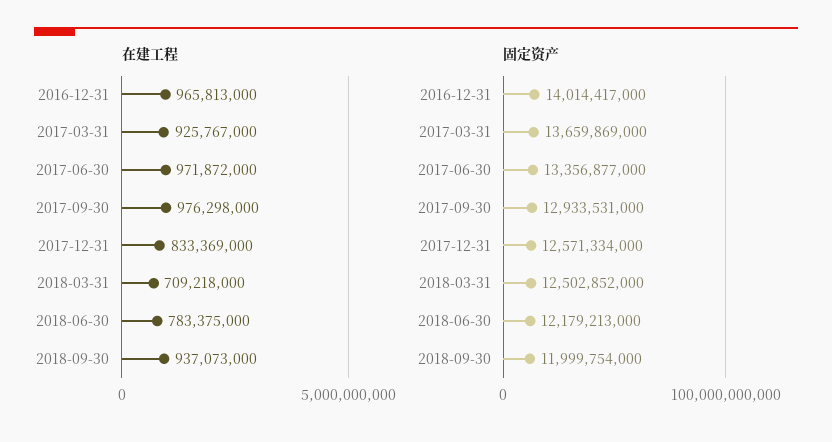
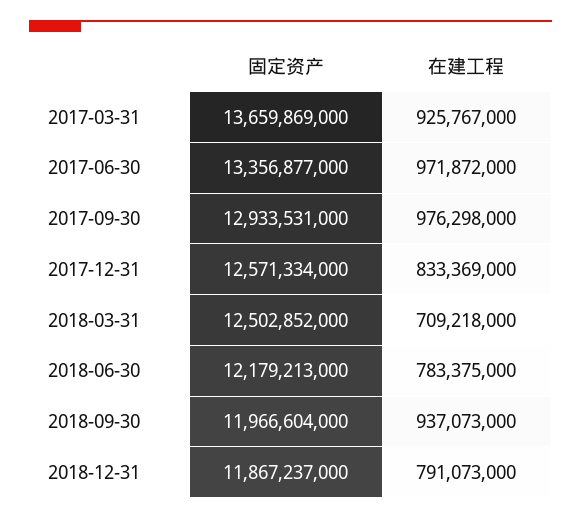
在建工程, 2016-12-31: 965813000 -> none
固定资产, 2016-12-31: 14014417000 -> none
固定资产, 2018-09-30: 11999754000 -> 11966604000
固定资产, 2018-12-31: none -> 11867237000
在建工程, 2018-12-31: none -> 791073000

